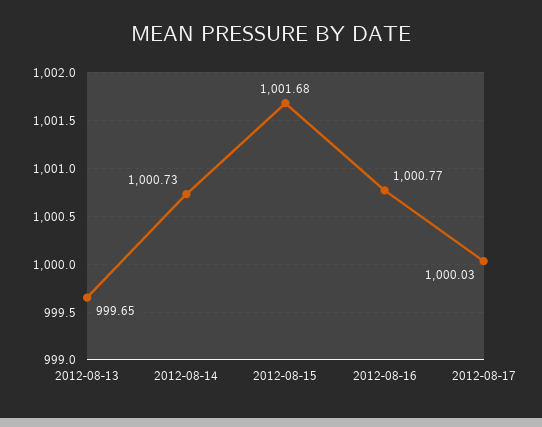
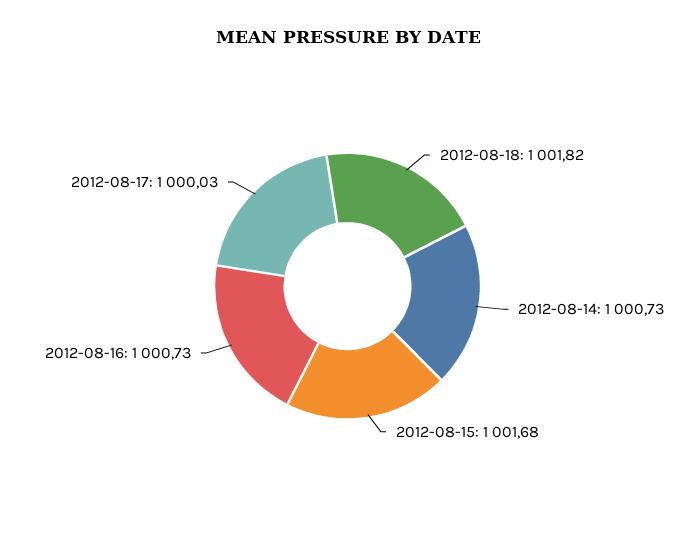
2012-08-13: 999.65 -> none
2012-08-16: 1000.77 -> 1000.73
2012-08-18: none -> 1001.82

